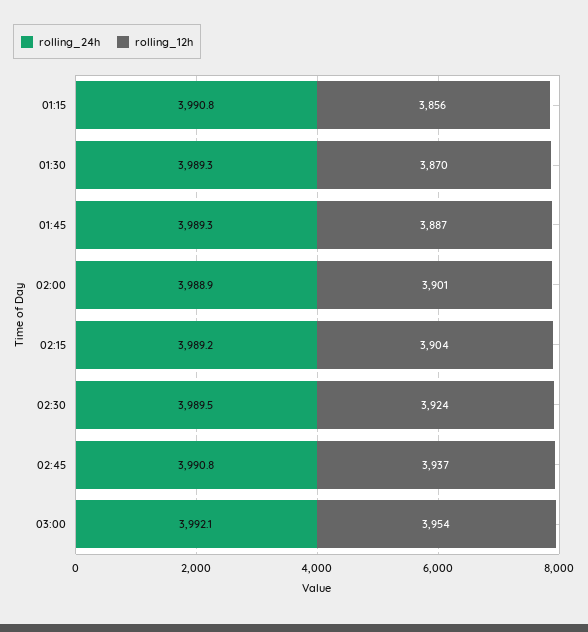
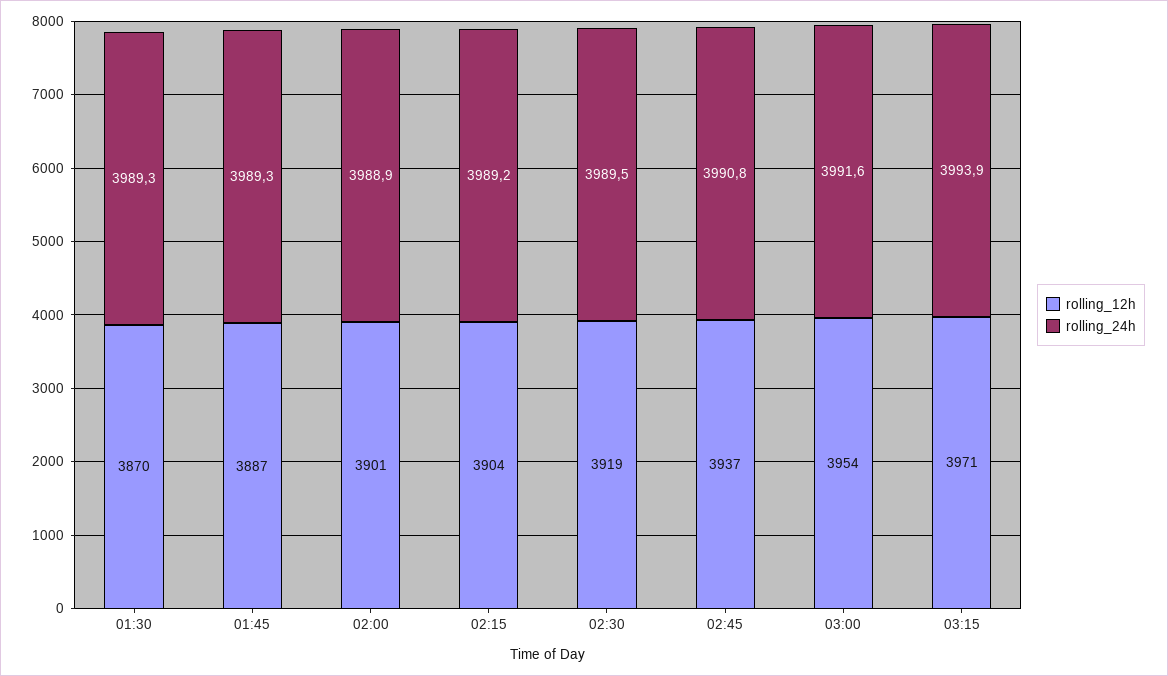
rolling_24h, 01:15: 3990.8 -> none
rolling_12h, 01:15: 3856 -> none
rolling_12h, 02:30: 3924 -> 3919
rolling_24h, 03:00: 3992.1 -> 3991.6
rolling_12h, 03:15: none -> 3971
rolling_24h, 03:15: none -> 3993.9

